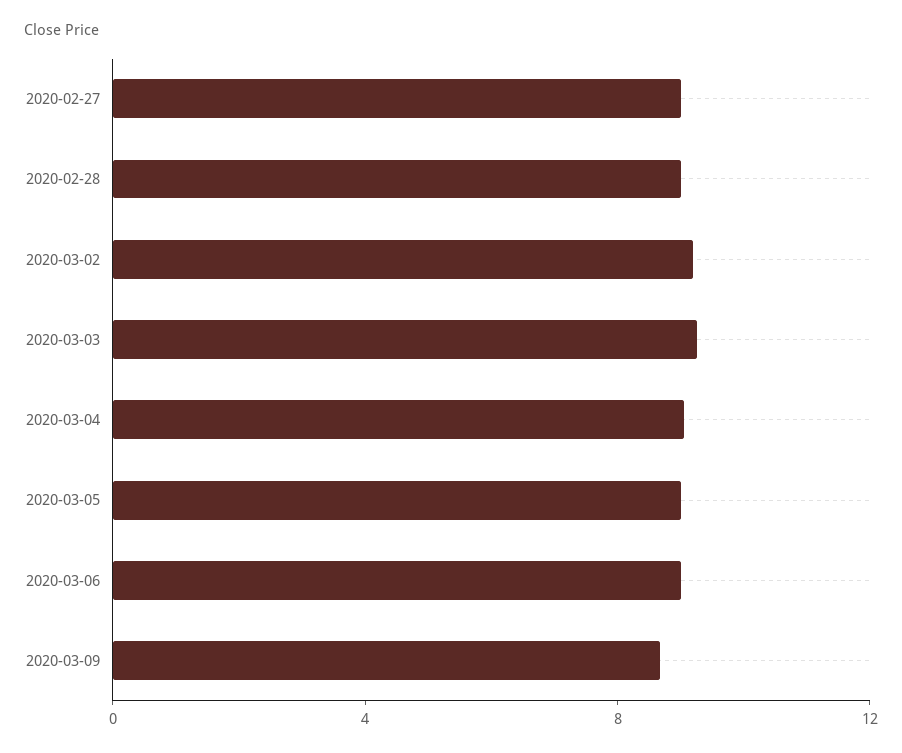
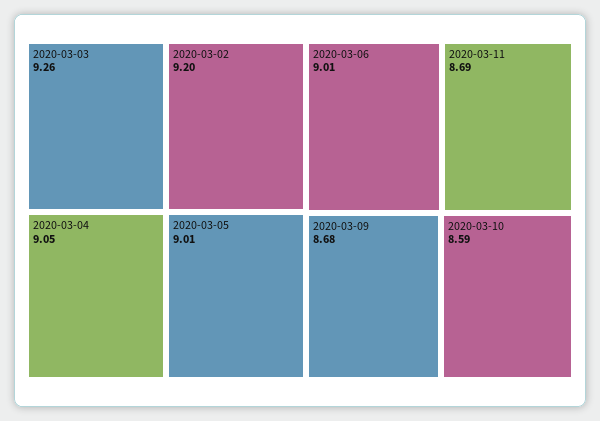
2020-02-27: 9 -> none
2020-02-28: 9 -> none
2020-03-11: none -> 8.69
2020-03-10: none -> 8.59

